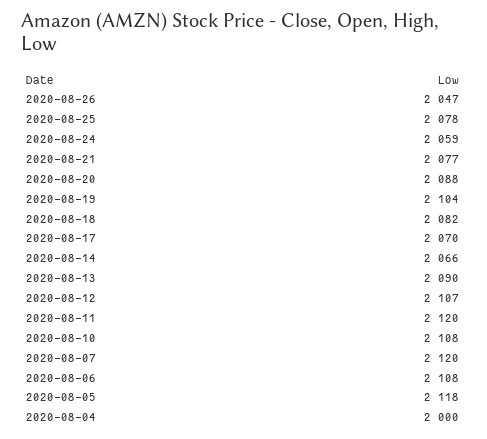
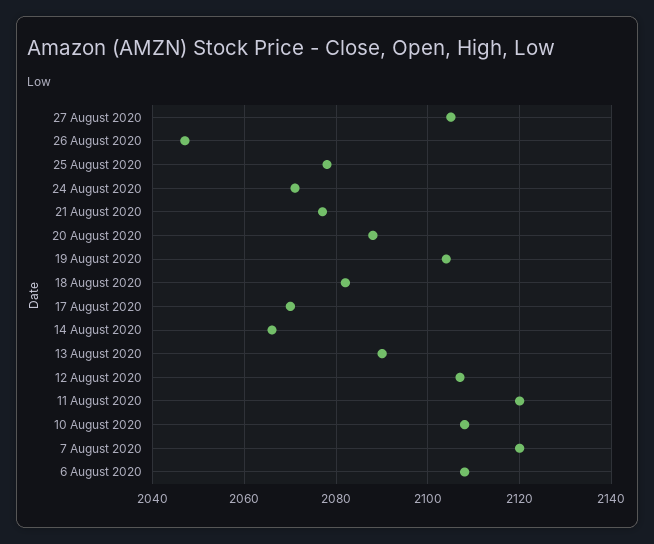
2020-08-24: 2059 -> 2070
2020-08-05: 2118 -> none
2020-08-04: 2000 -> none
27 August 2020: none -> 2105

